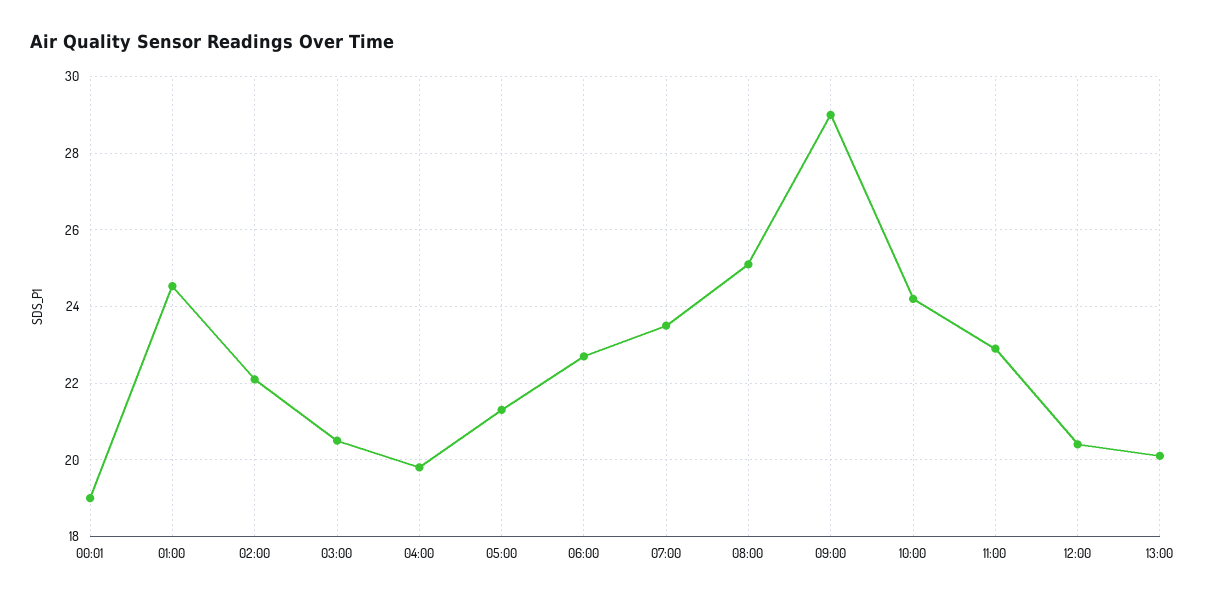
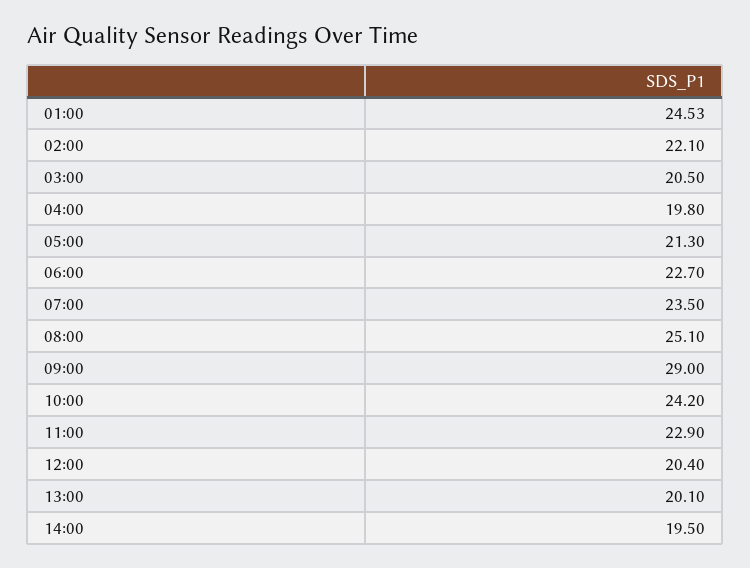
00:01: 19 -> none
14:00: none -> 19.5

